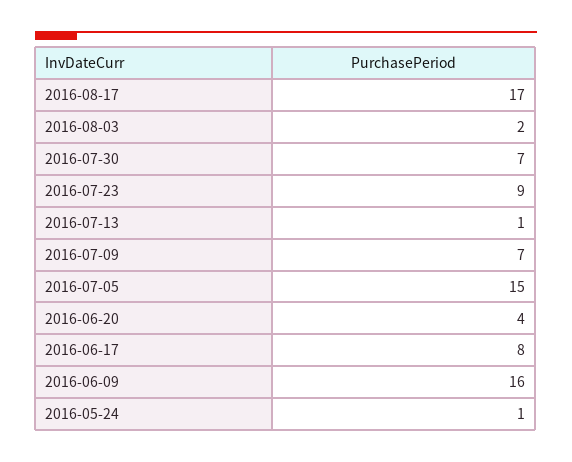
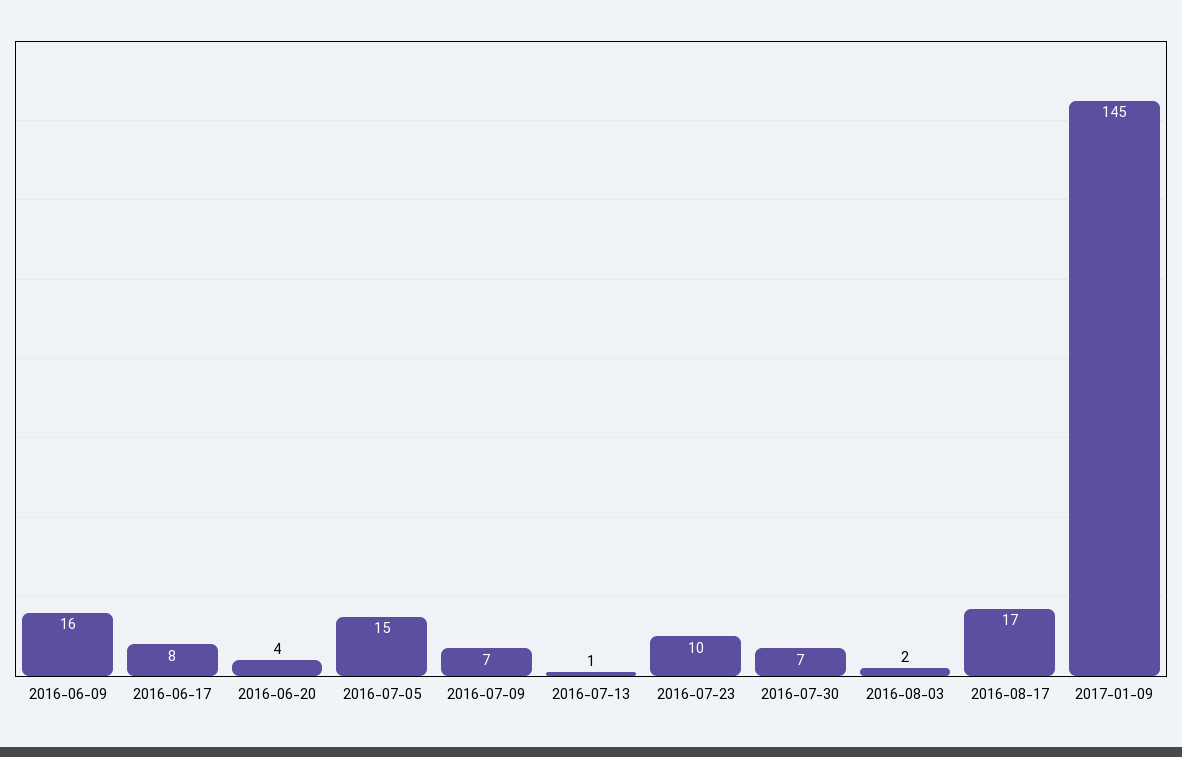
2016-07-23: 9 -> 10
2016-05-24: 1 -> none
2017-01-09: none -> 145

